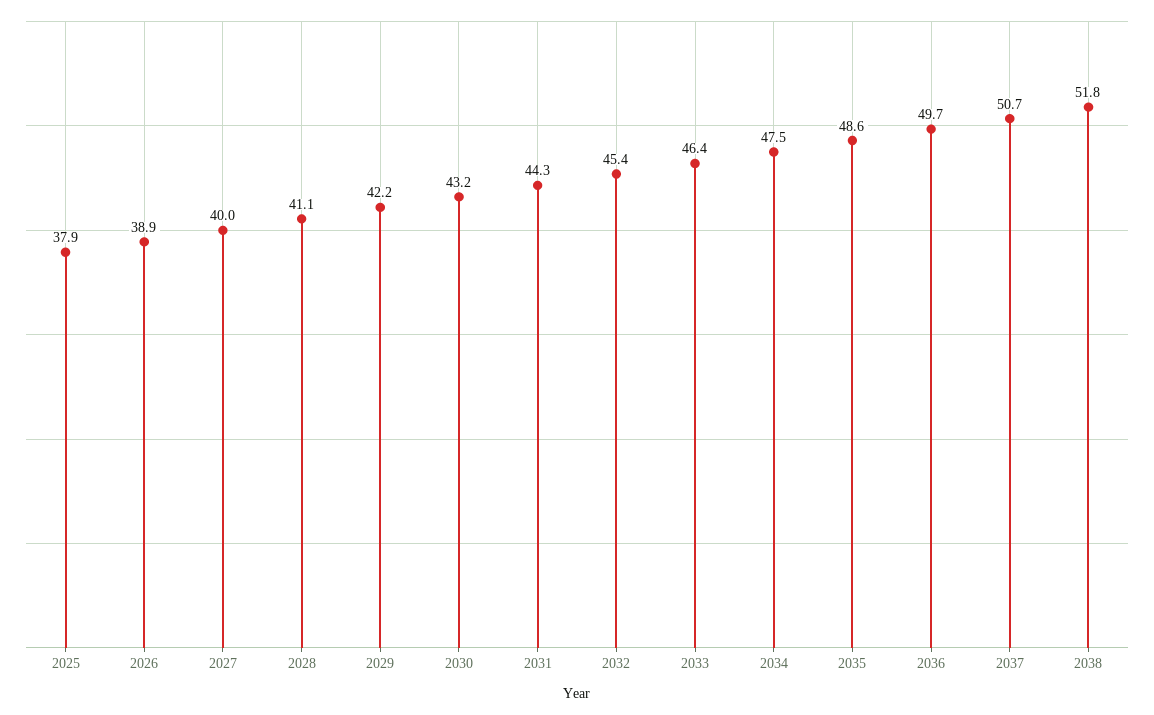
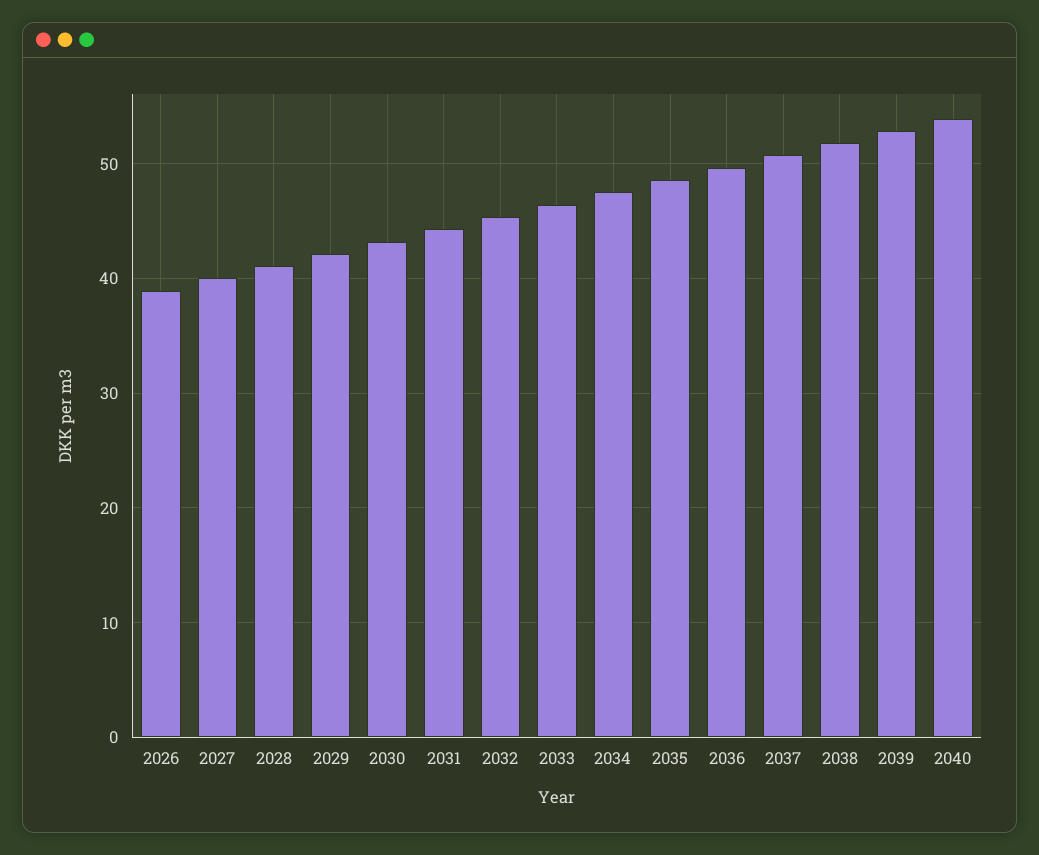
2025: 37.9 -> none
2039: none -> 53
2040: none -> 54

